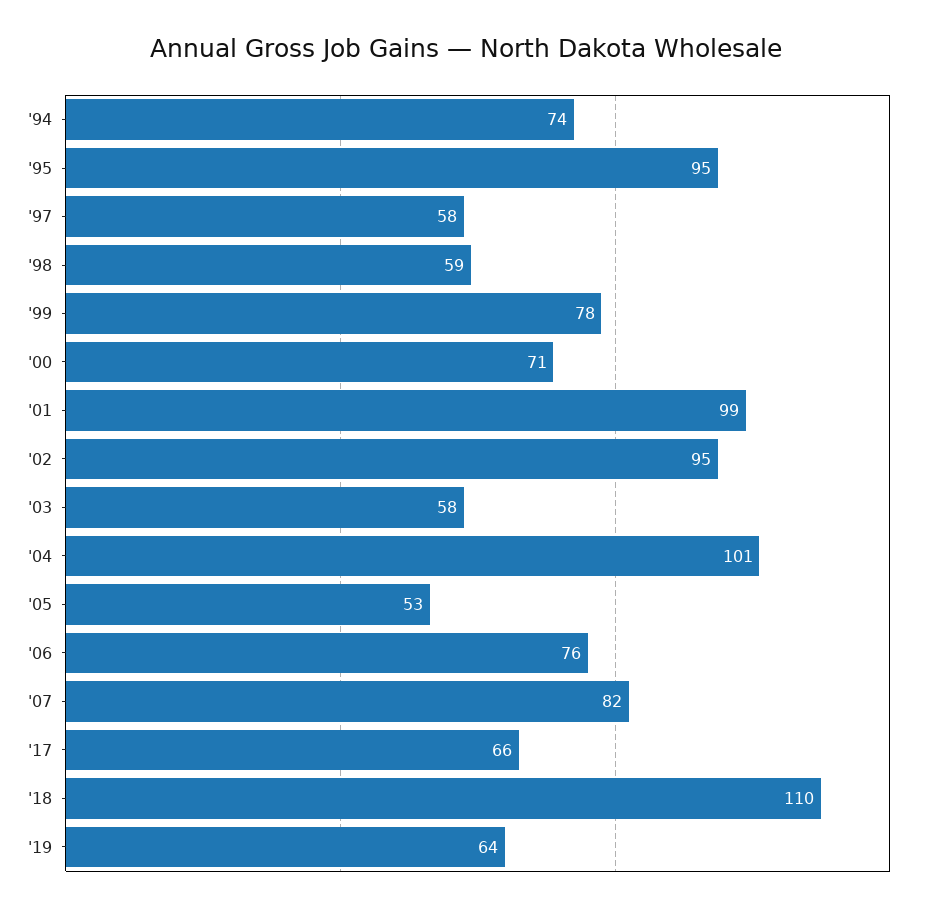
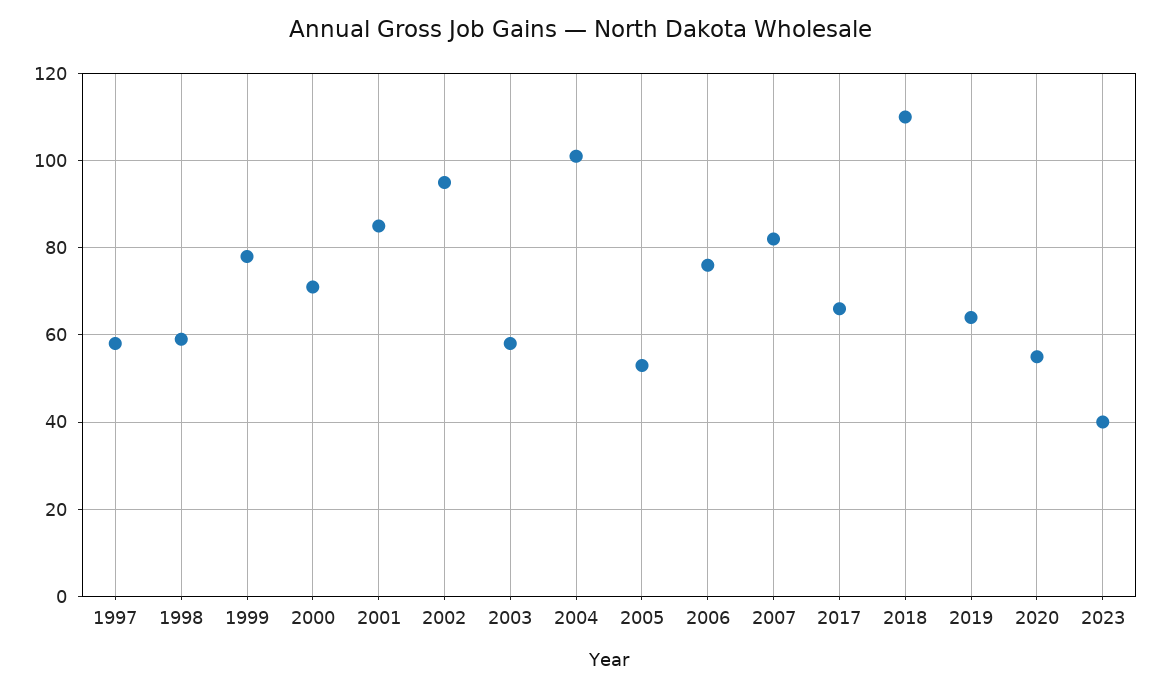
'94: 74 -> none
'95: 95 -> none
'01: 99 -> 85
2020: none -> 55
2023: none -> 40

